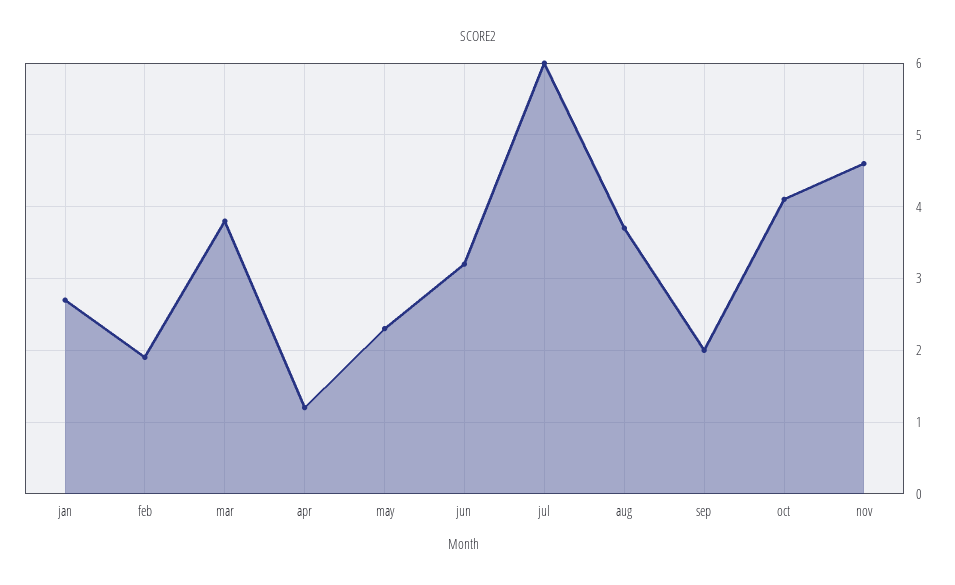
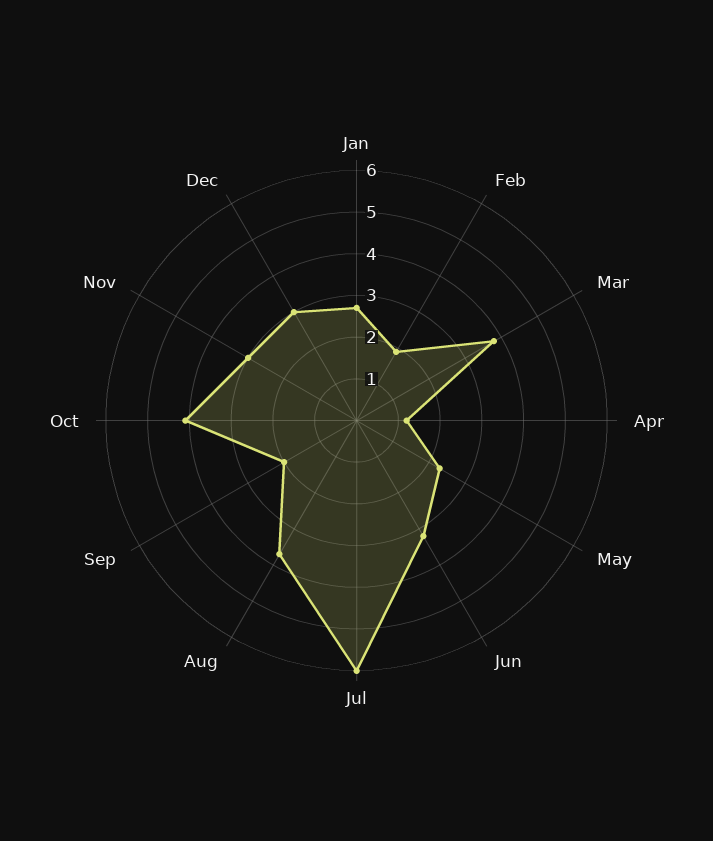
nov: 4.6 -> 3
Dec: none -> 3

